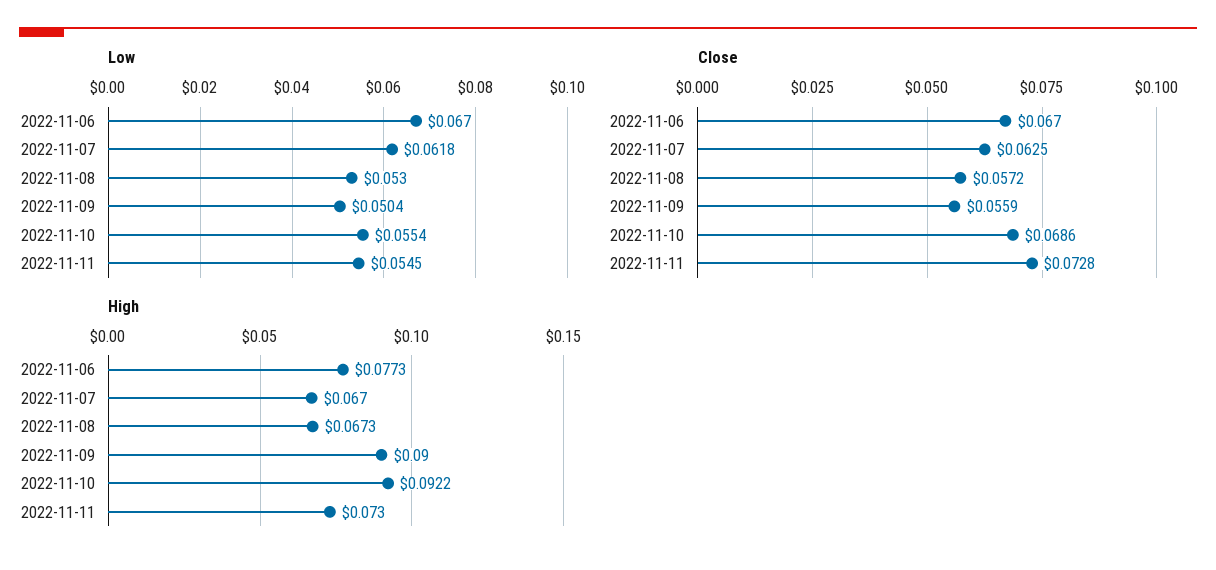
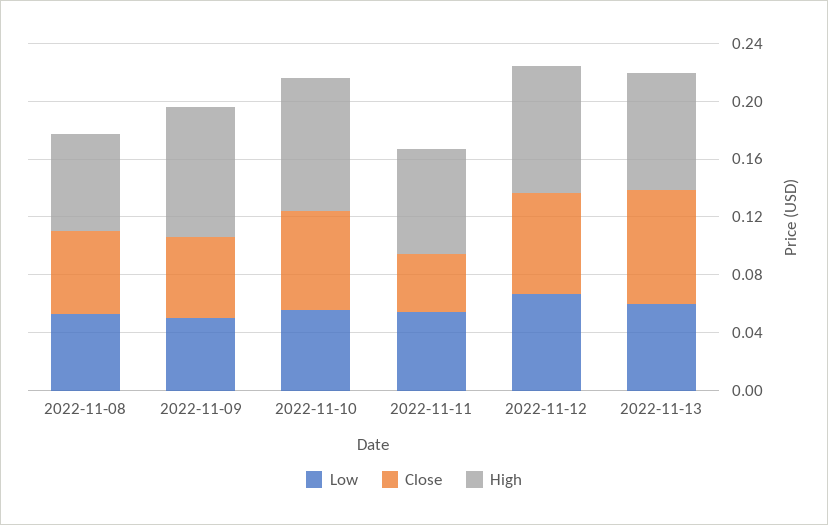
Low, 2022-11-06: 0.067 -> none
Low, 2022-11-07: 0.0618 -> none
Close, 2022-11-06: 0.067 -> none
Close, 2022-11-07: 0.0625 -> none
Close, 2022-11-11: 0.0728 -> 0.04
High, 2022-11-06: 0.0773 -> none
High, 2022-11-07: 0.067 -> none
Low, 2022-11-12: none -> 0.07
Close, 2022-11-12: none -> 0.07
High, 2022-11-12: none -> 0.09
Low, 2022-11-13: none -> 0.06
Close, 2022-11-13: none -> 0.08
High, 2022-11-13: none -> 0.08

